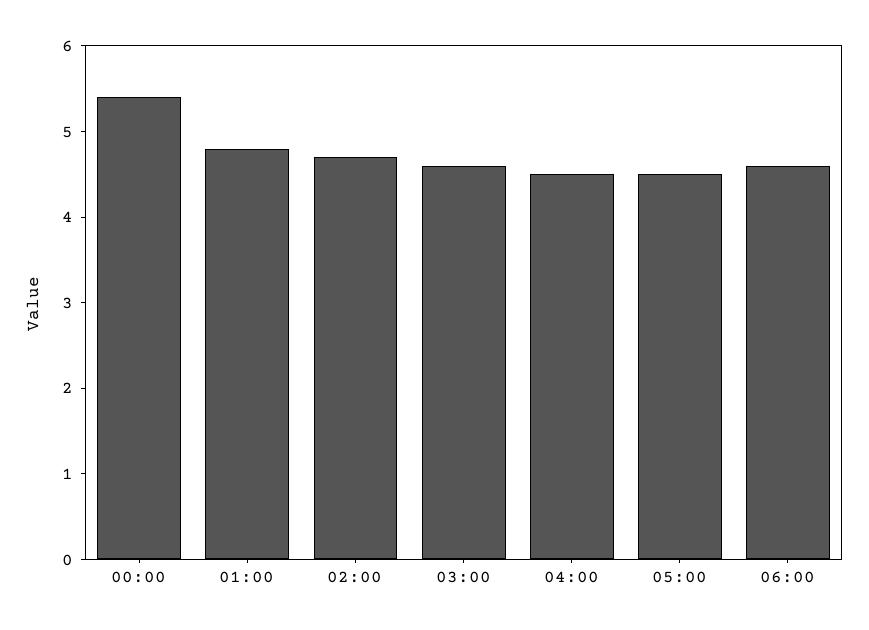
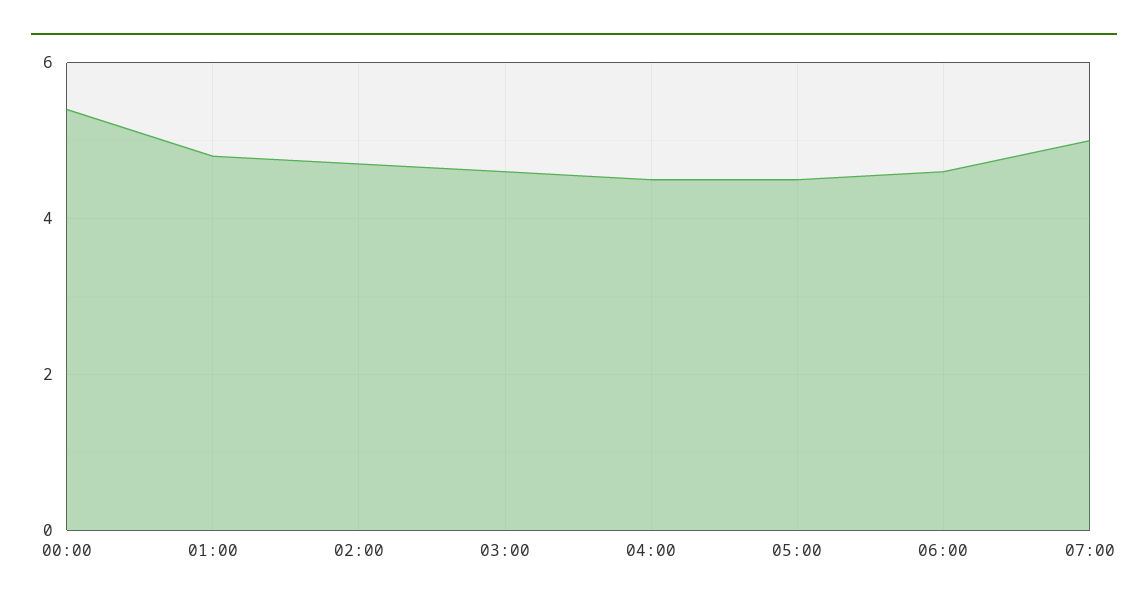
07:00: none -> 5

